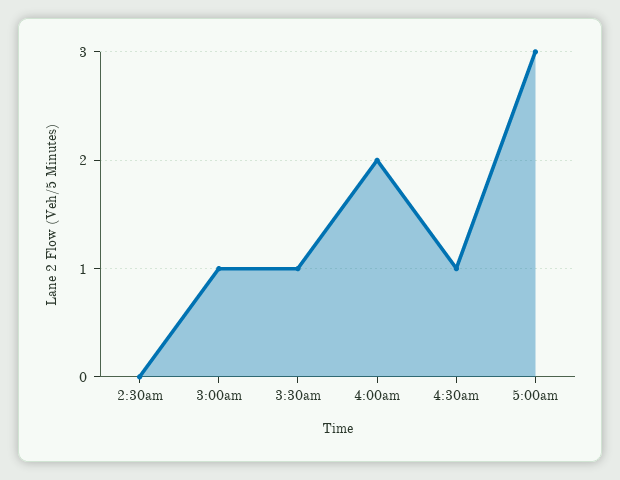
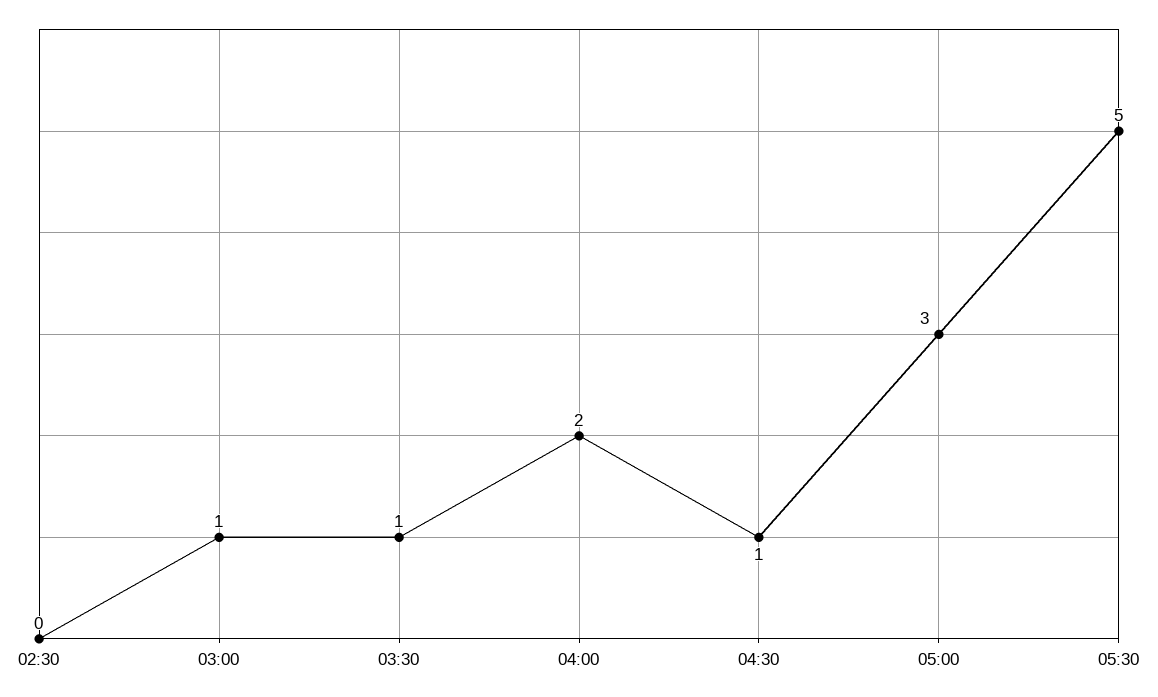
05:30: none -> 5

